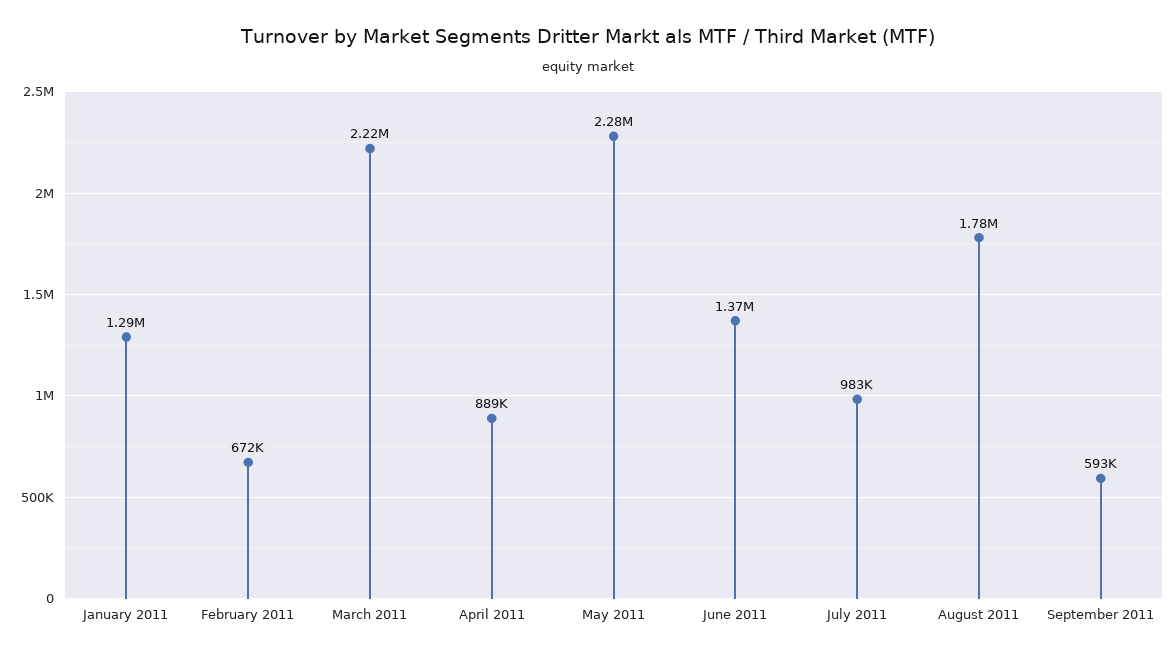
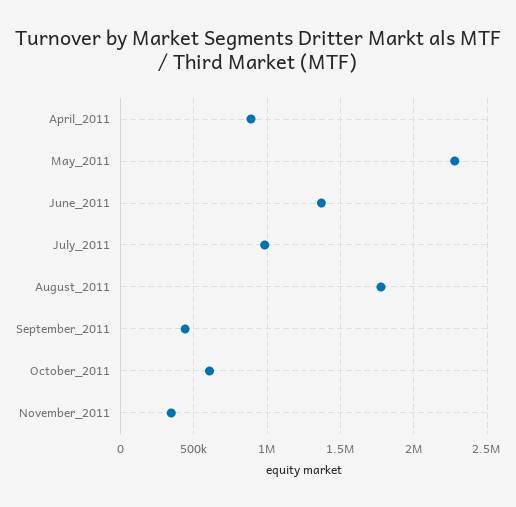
January 2011: 1290000 -> none
February 2011: 672000 -> none
March 2011: 2220000 -> none
September 2011: 593000 -> 450000
October_2011: none -> 600000
November_2011: none -> 350000

